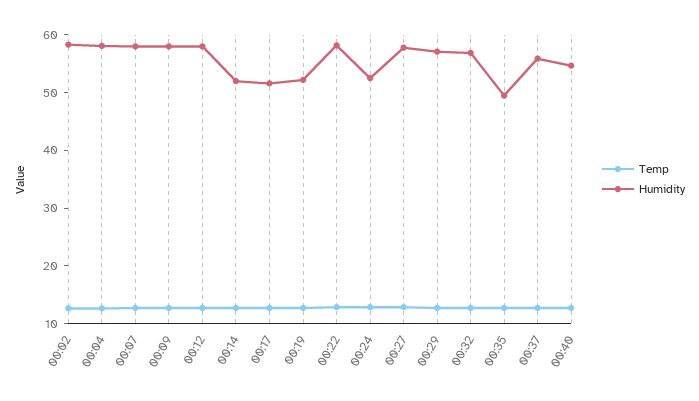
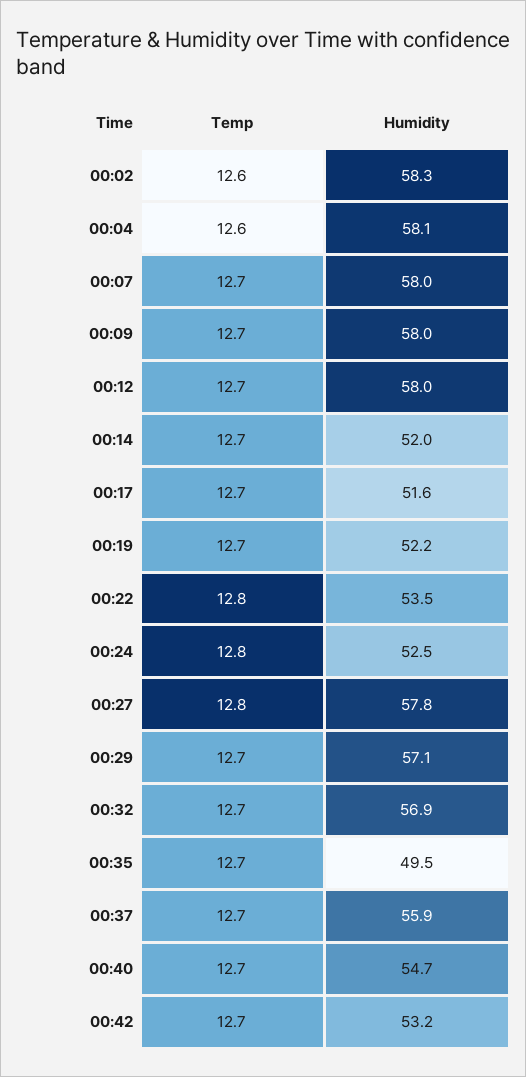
Humidity, 00:22: 58 -> 53.5
Temp, 00:42: none -> 12.7
Humidity, 00:42: none -> 53.2

